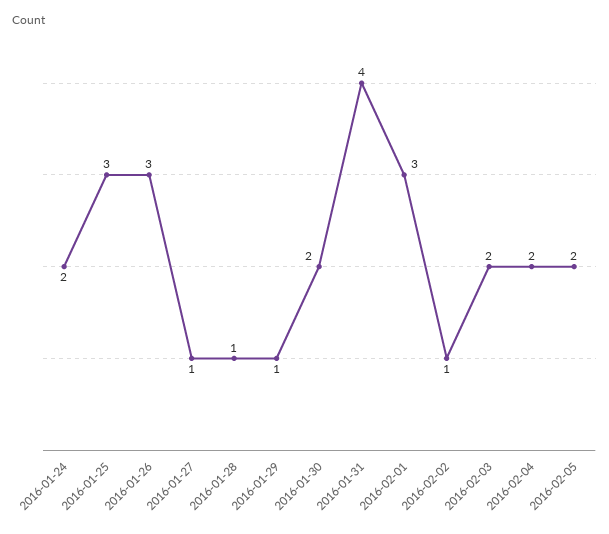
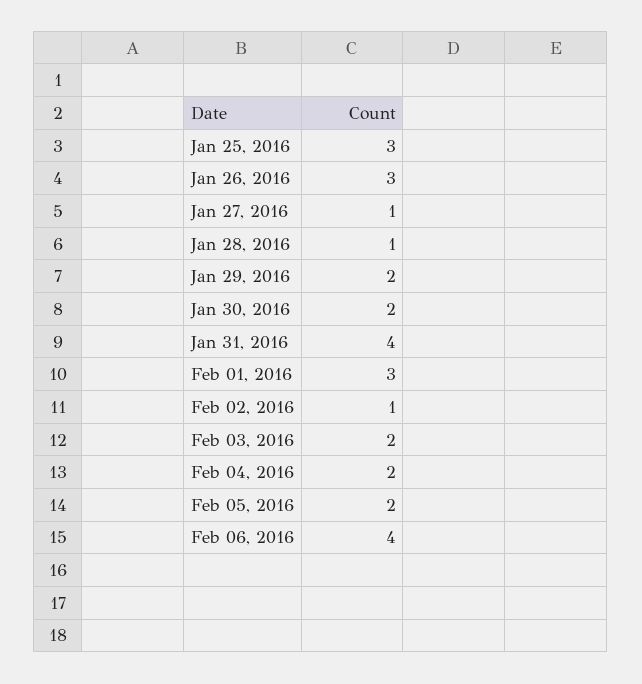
2016-01-24: 2 -> none
2016-01-29: 1 -> 2
Feb 06, 2016: none -> 4

